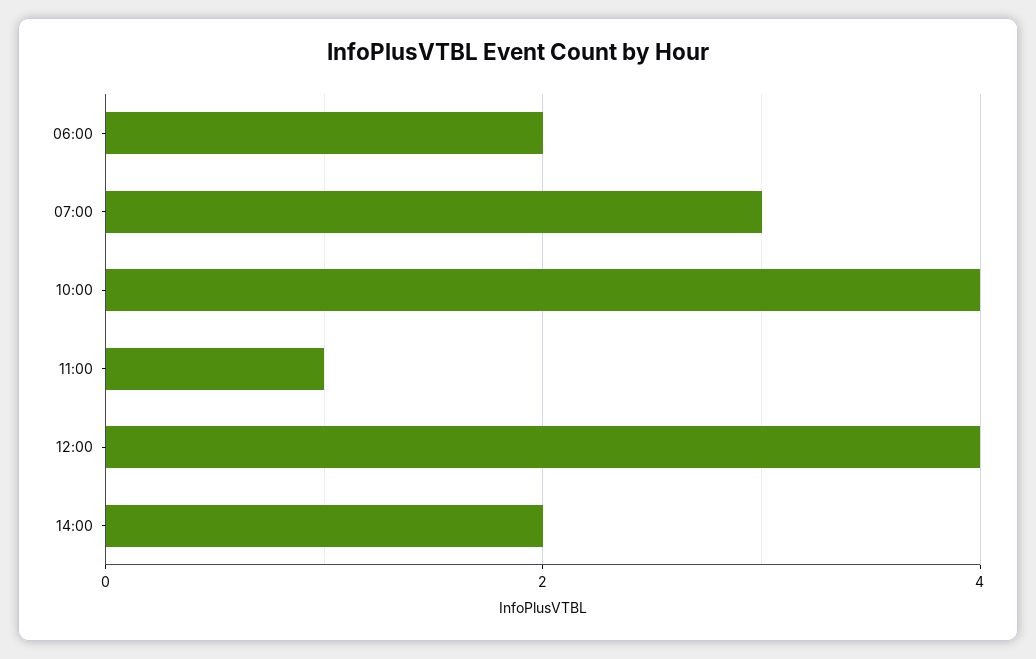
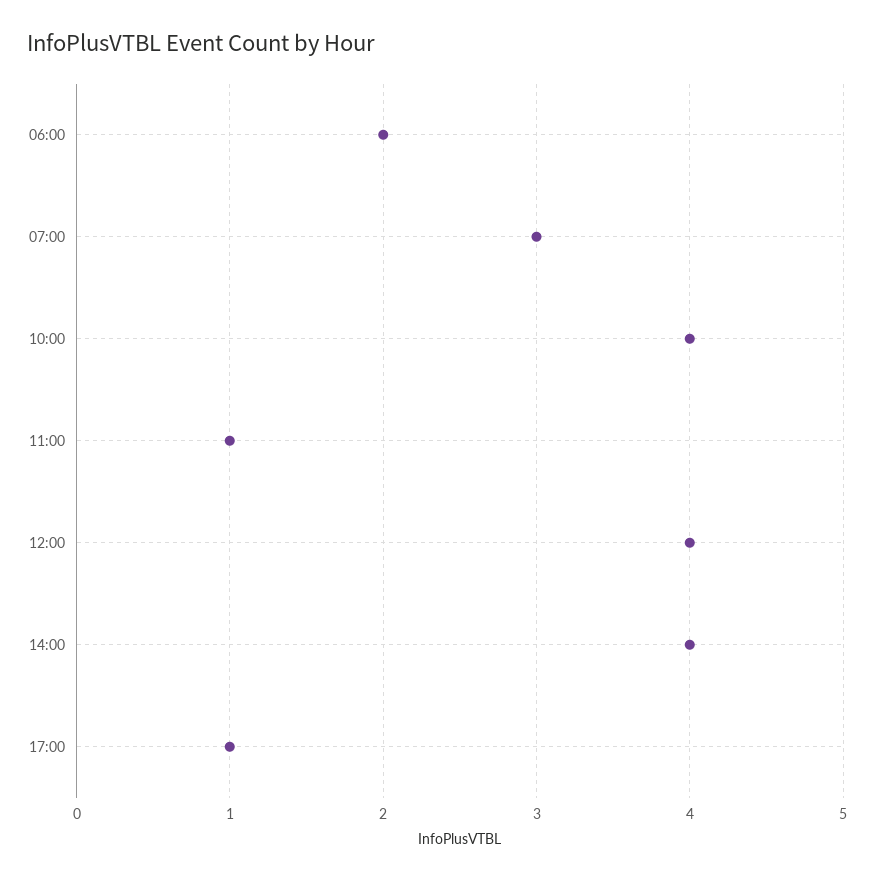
14:00: 2 -> 4
17:00: none -> 1

